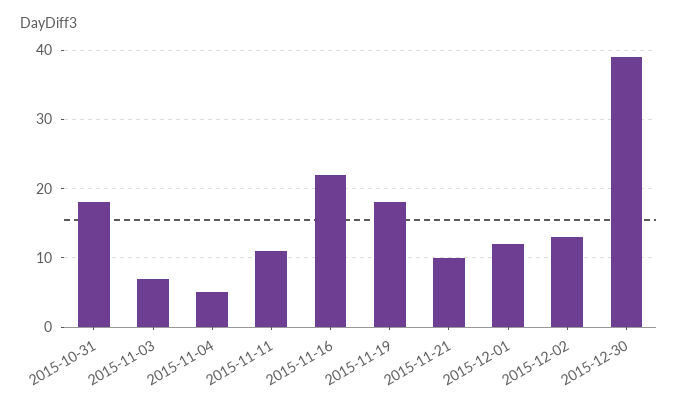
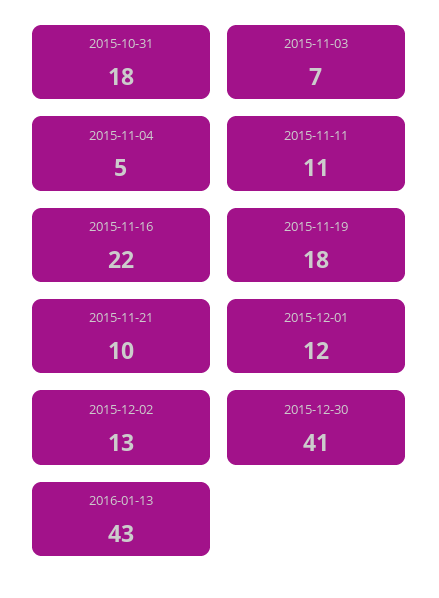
2015-12-30: 39 -> 41
2016-01-13: none -> 43

